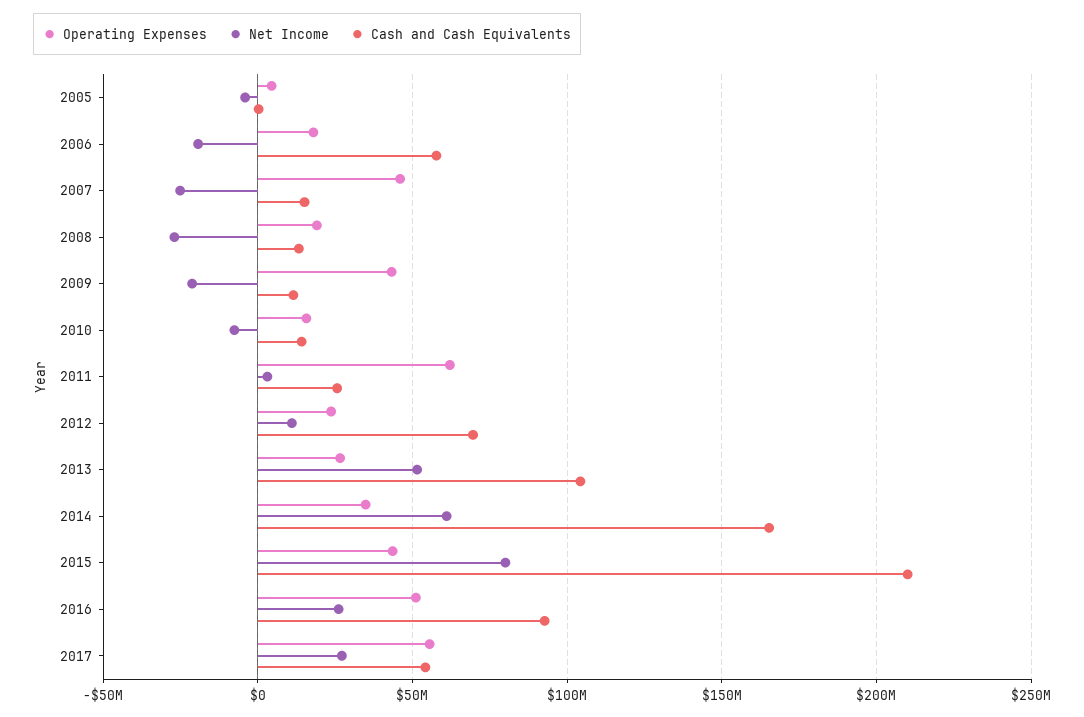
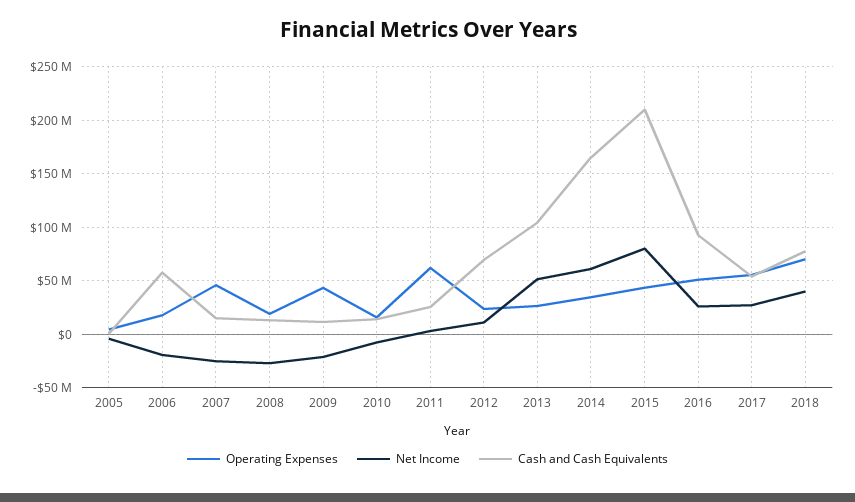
Operating Expenses, 2018: none -> 70000000
Net Income, 2018: none -> 40000000
Cash and Cash Equivalents, 2018: none -> 80000000

